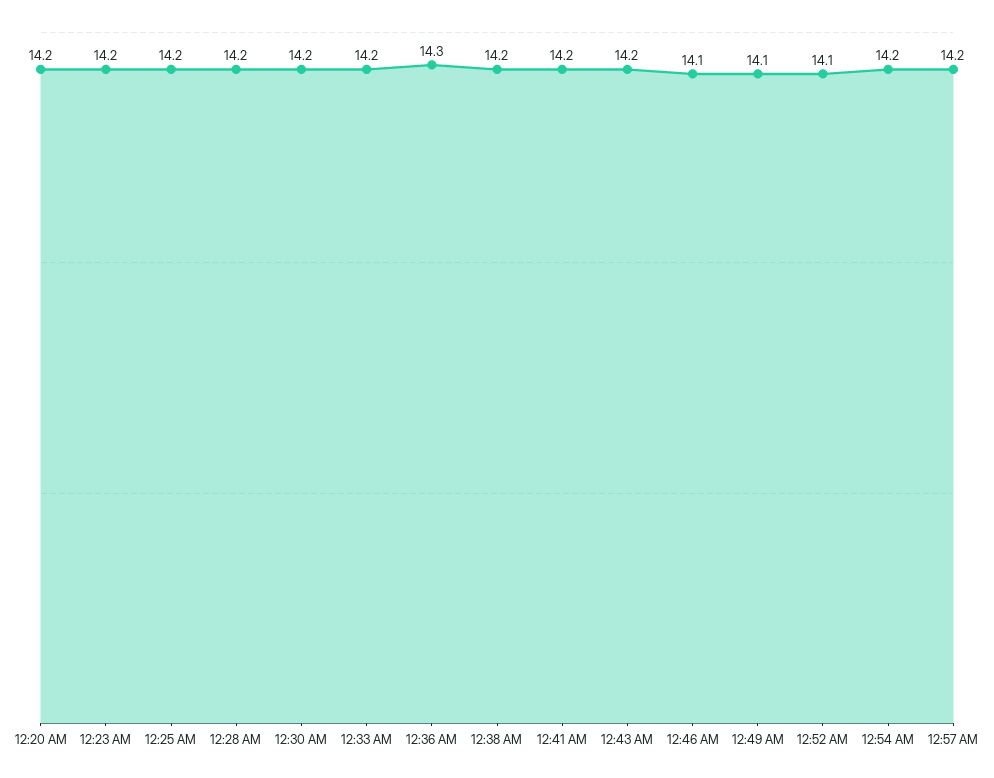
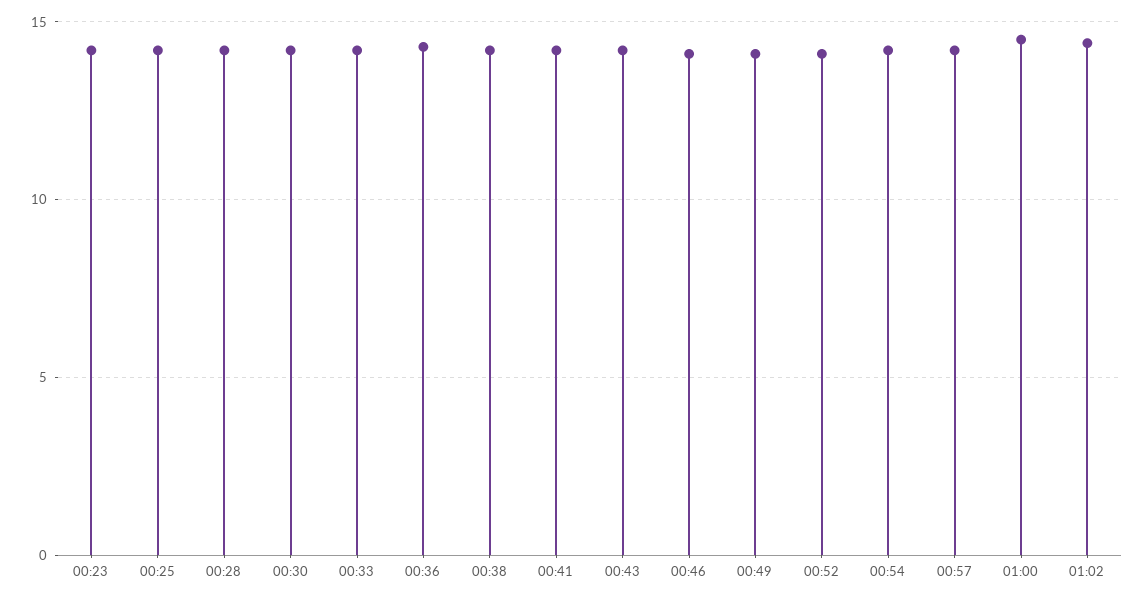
12:20 AM: 14.2 -> none
01:00: none -> 14.5
01:02: none -> 14.5

